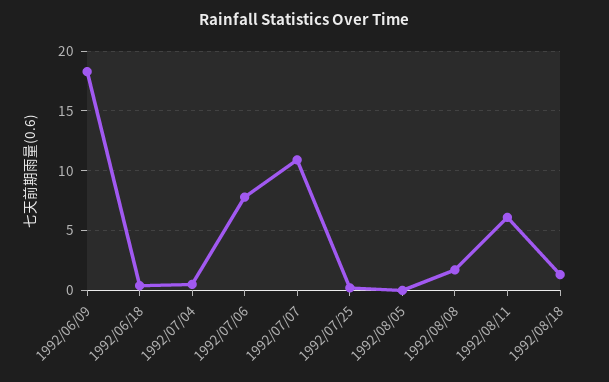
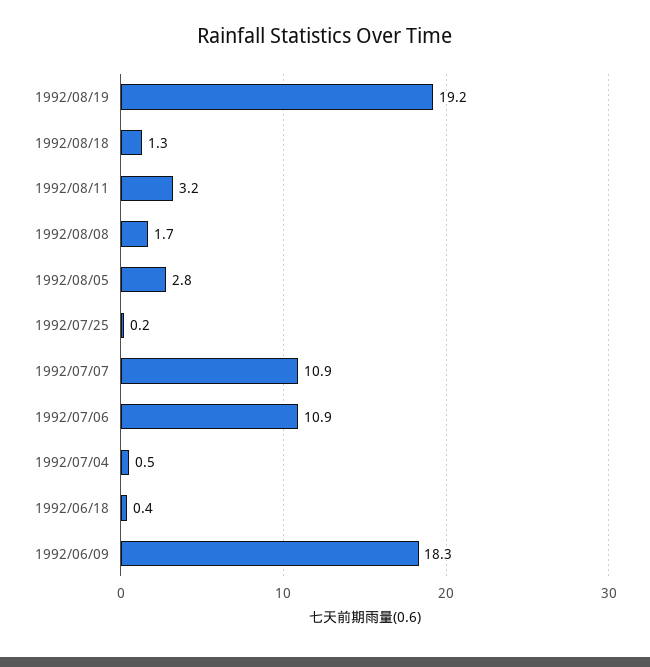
1992/07/06: 8 -> 10.9
1992/08/05: 0 -> 2.8
1992/08/11: 6 -> 3.2
1992/08/19: none -> 19.2

